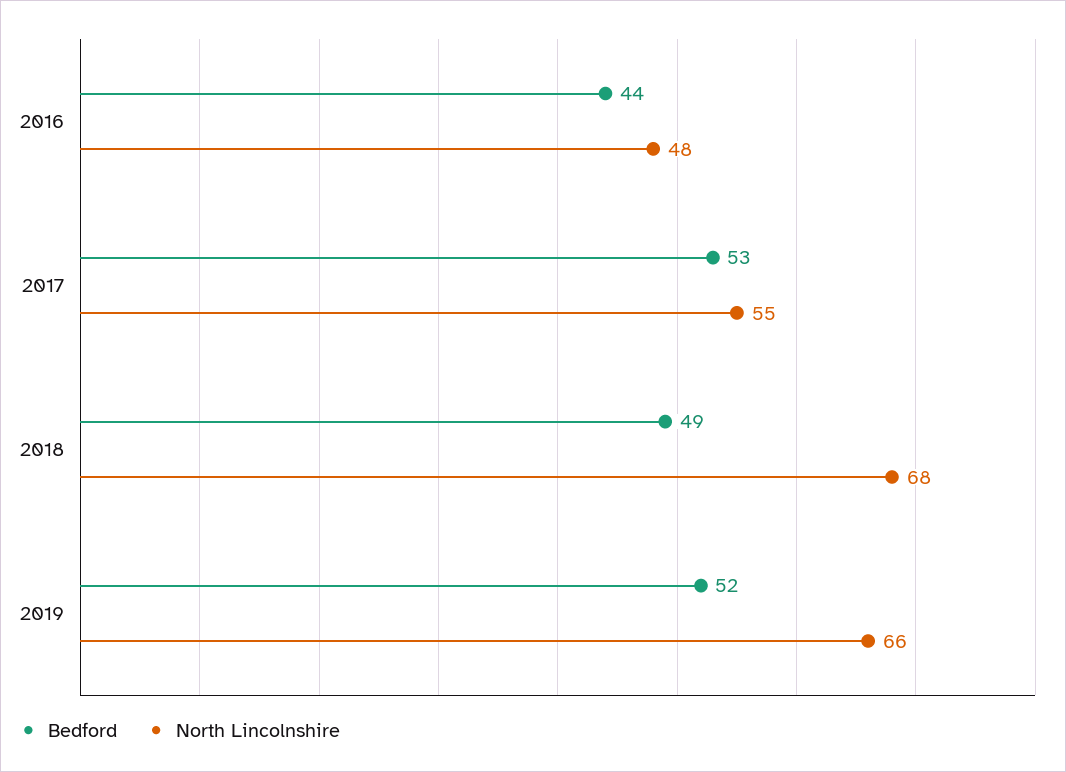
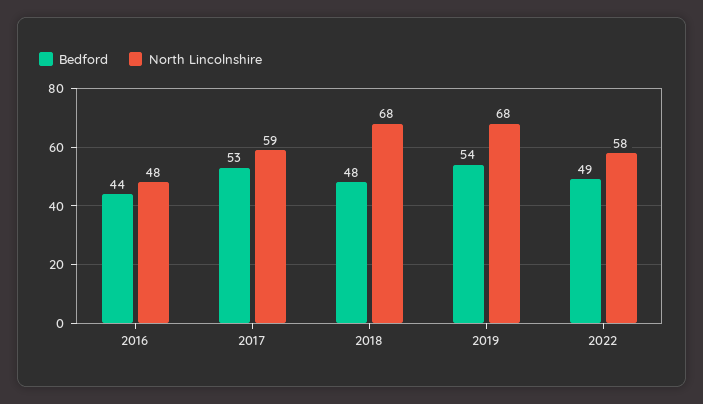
North Lincolnshire, 2017: 55 -> 59
Bedford, 2018: 49 -> 48
Bedford, 2019: 52 -> 54
North Lincolnshire, 2019: 66 -> 68
Bedford, 2022: none -> 49
North Lincolnshire, 2022: none -> 58

